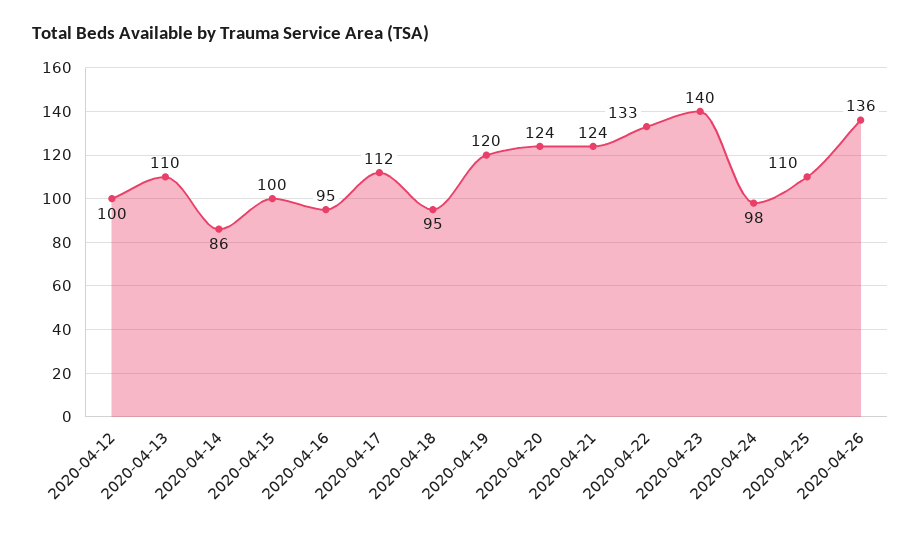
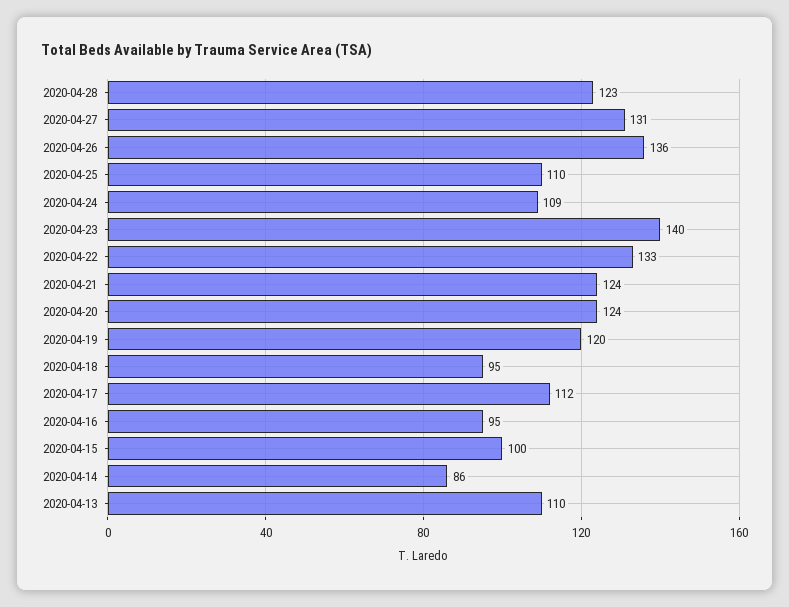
2020-04-12: 100 -> none
2020-04-24: 98 -> 109
2020-04-28: none -> 123
2020-04-27: none -> 131

